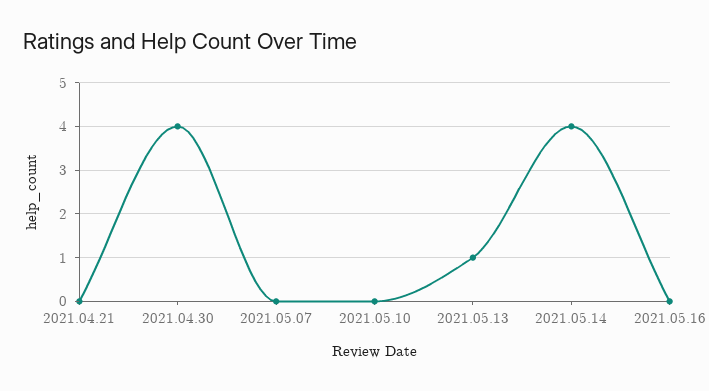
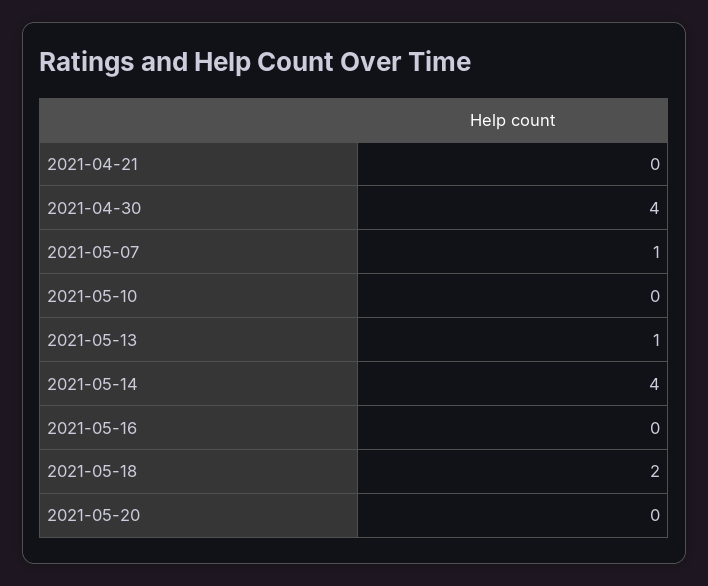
2021.05.07: 0 -> 1
2021-05-18: none -> 2
2021-05-20: none -> 0

